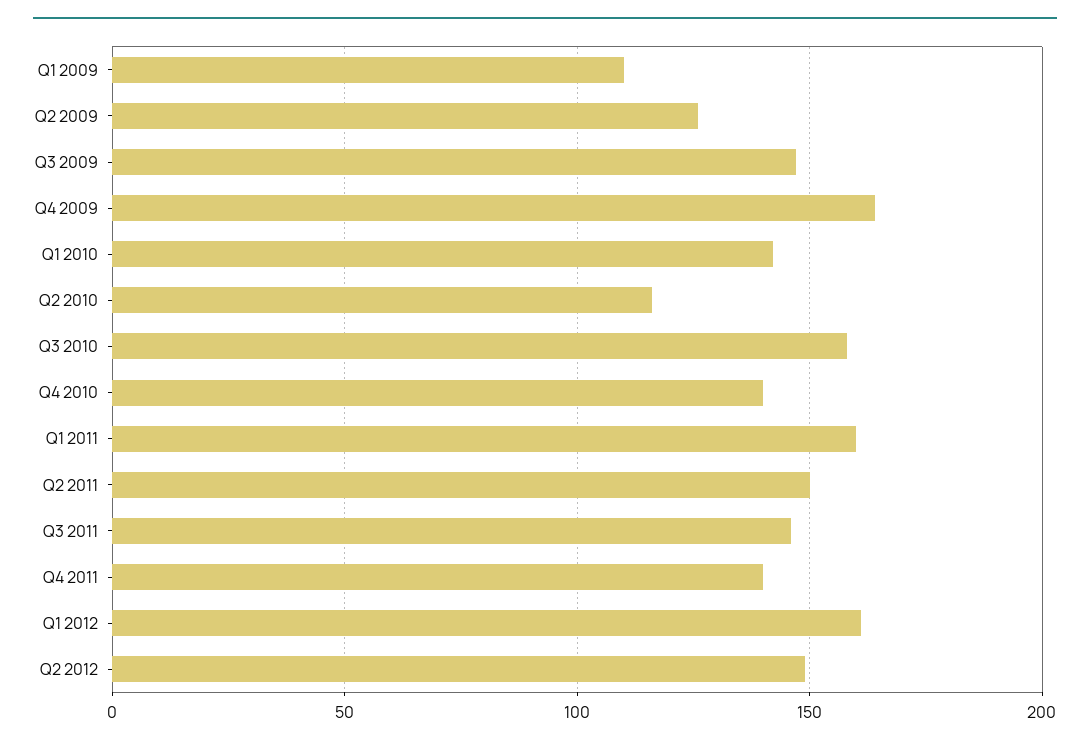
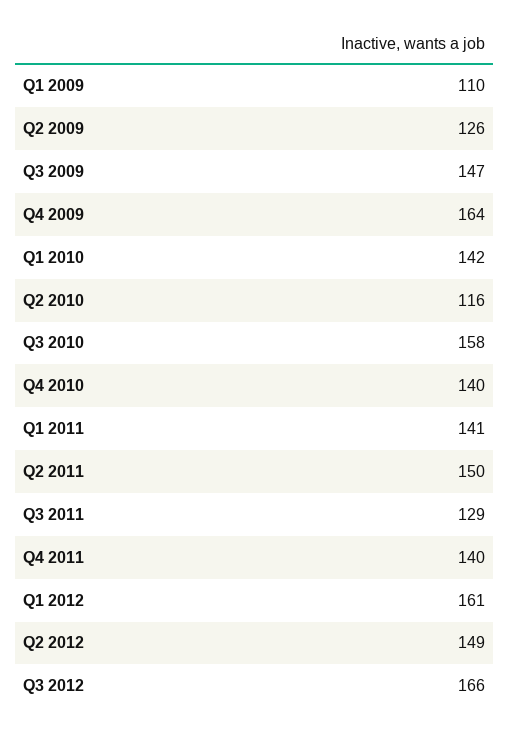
Q1 2011: 160 -> 141
Q3 2011: 145 -> 129
Q3 2012: none -> 166

